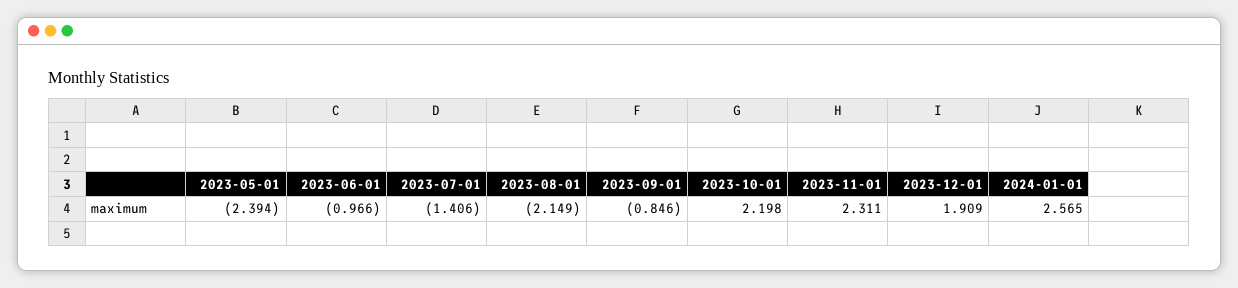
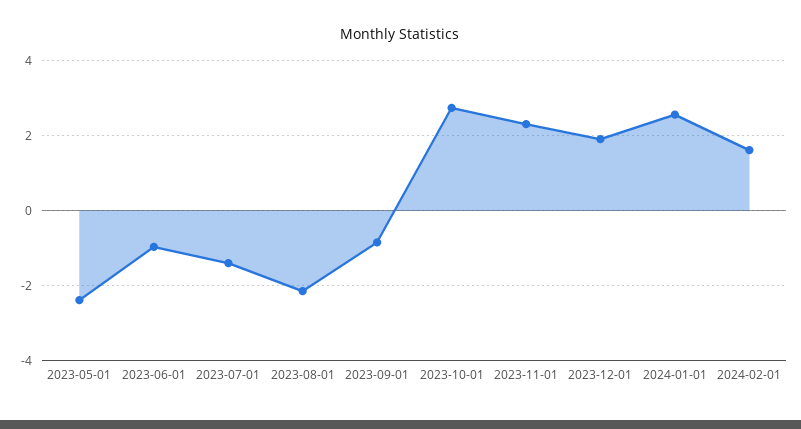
2023-10-01: 2.198 -> 2.8
2024-02-01: none -> 1.6

